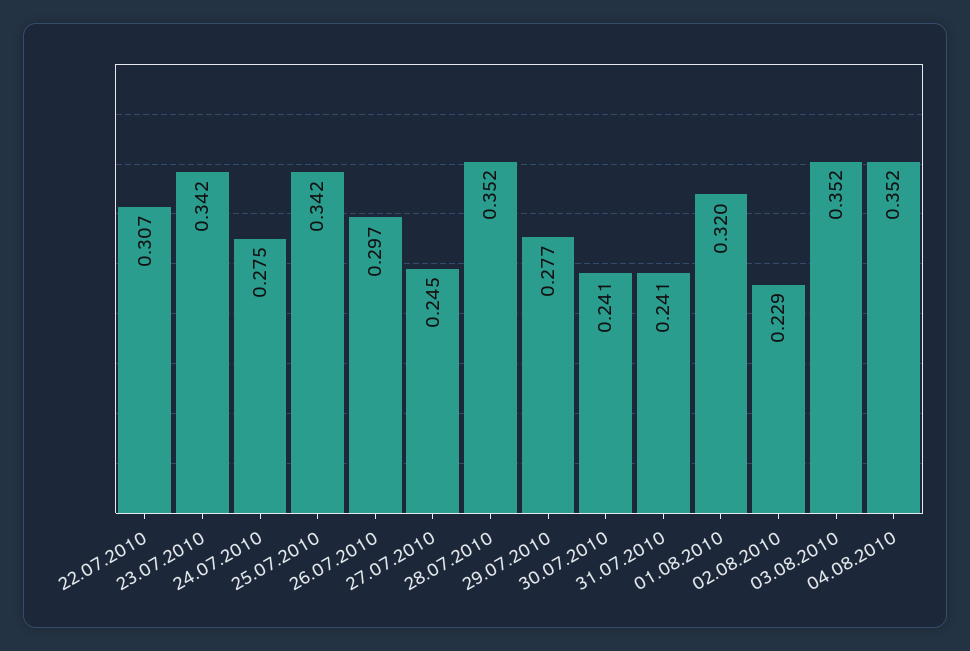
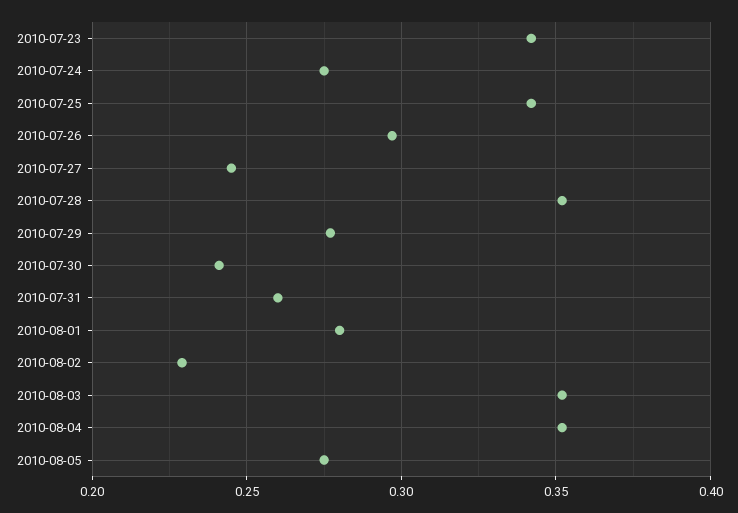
22.07.2010: 0.307 -> none
31.07.2010: 0.241 -> 0.26
01.08.2010: 0.32 -> 0.28
2010-08-05: none -> 0.275

